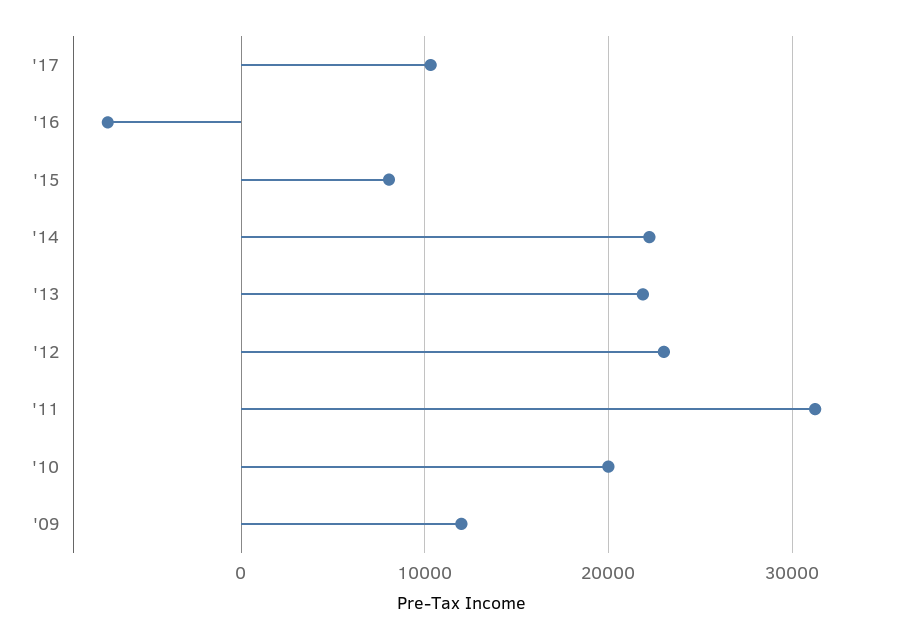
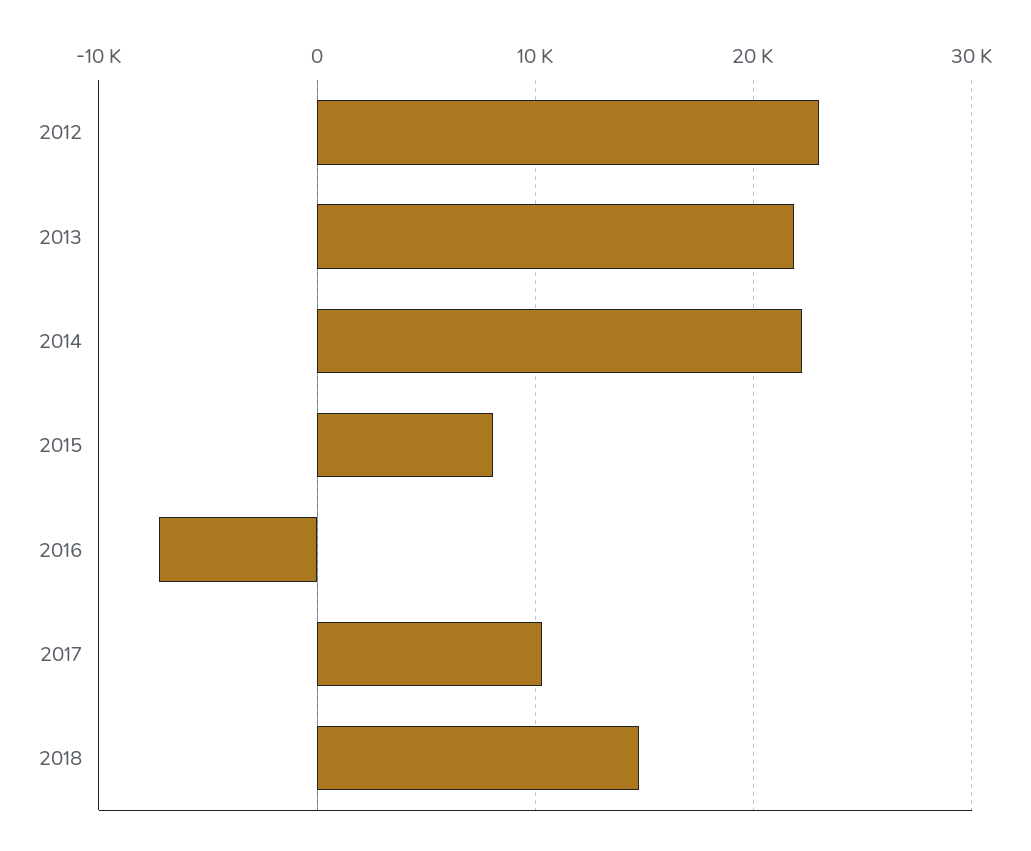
'11: 31000 -> none
'10: 20000 -> none
'09: 12000 -> none
2018: none -> 15000

